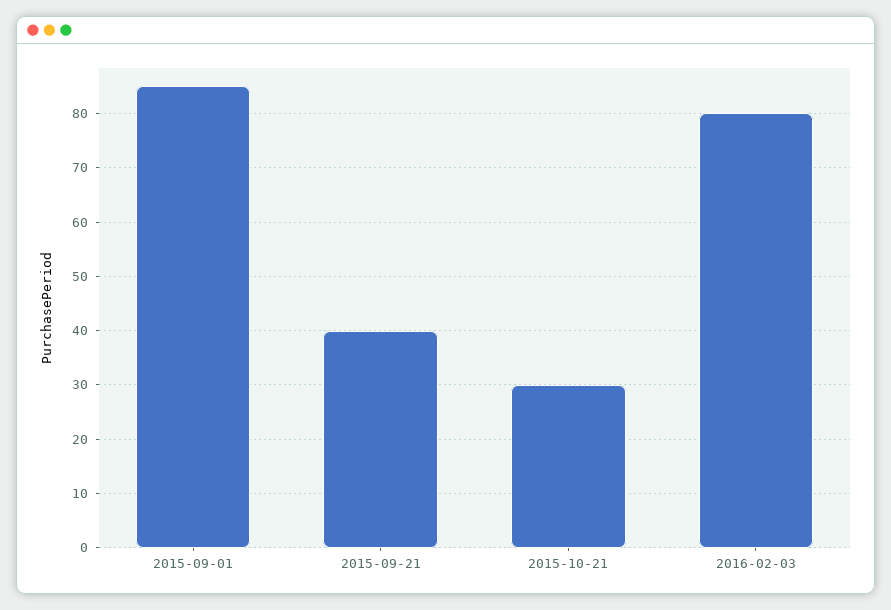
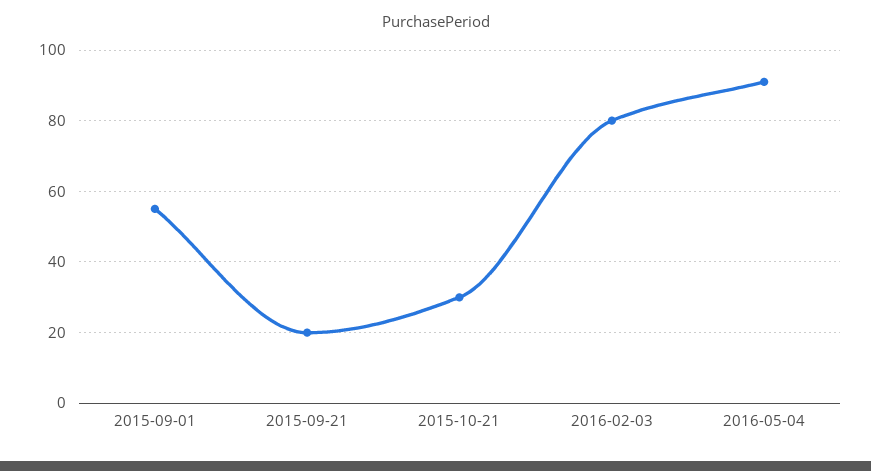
2015-09-01: 85 -> 55
2015-09-21: 40 -> 20
2016-05-04: none -> 90

